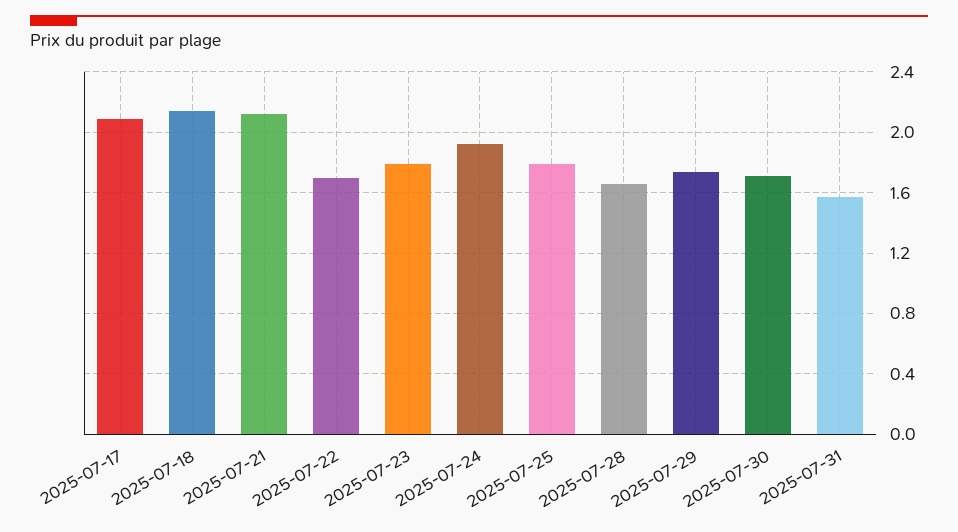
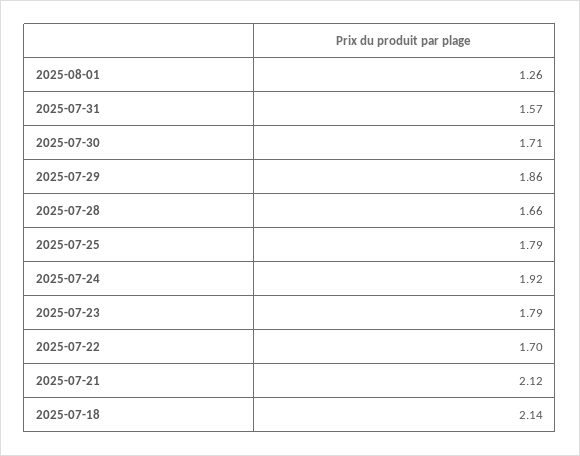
2025-07-17: 2.1 -> none
2025-07-29: 1.75 -> 1.86
2025-08-01: none -> 1.26

